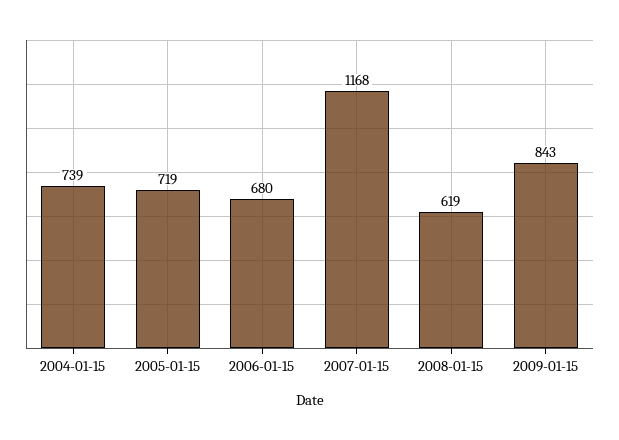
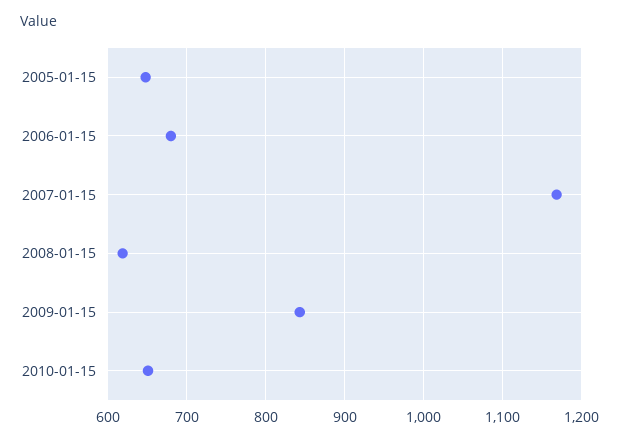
2004-01-15: 739 -> none
2005-01-15: 719 -> 650
2010-01-15: none -> 650

